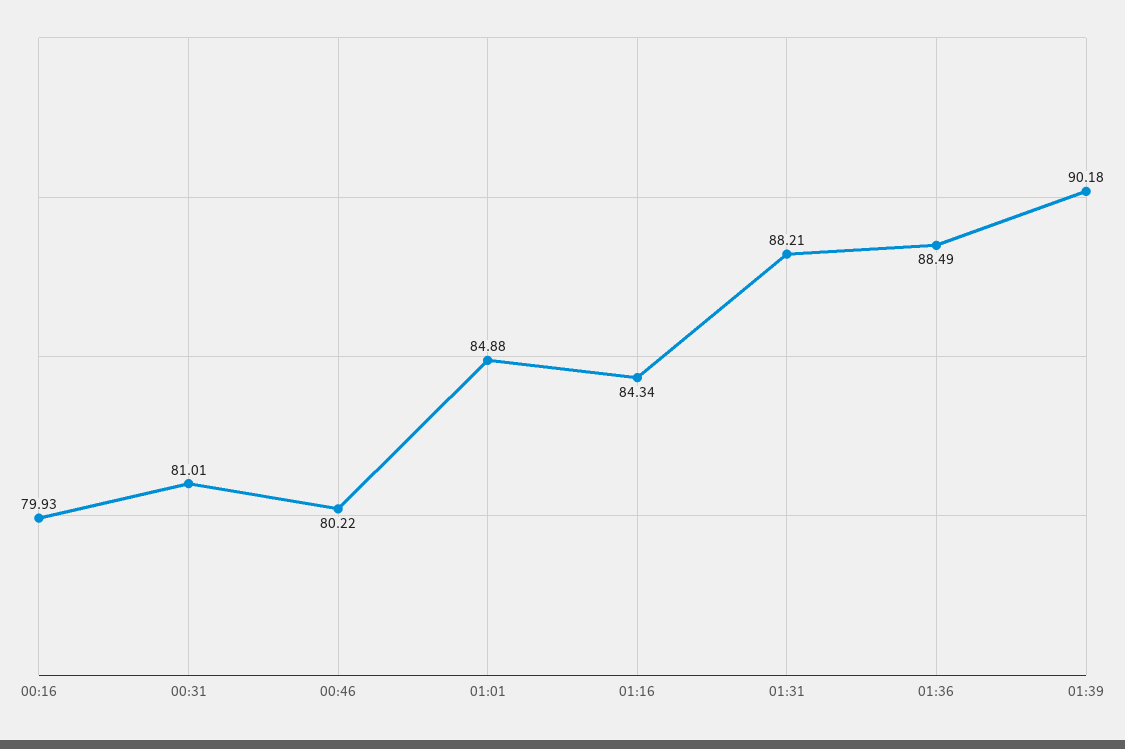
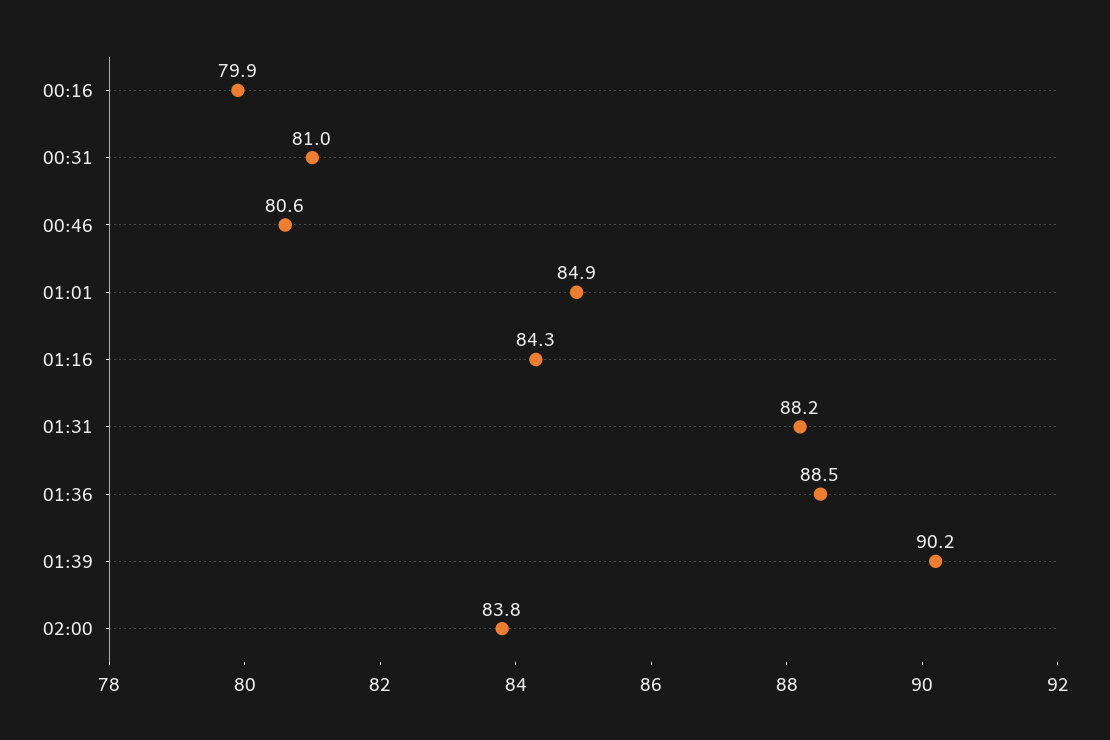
00:46: 80.22 -> 80.6
02:00: none -> 83.8

